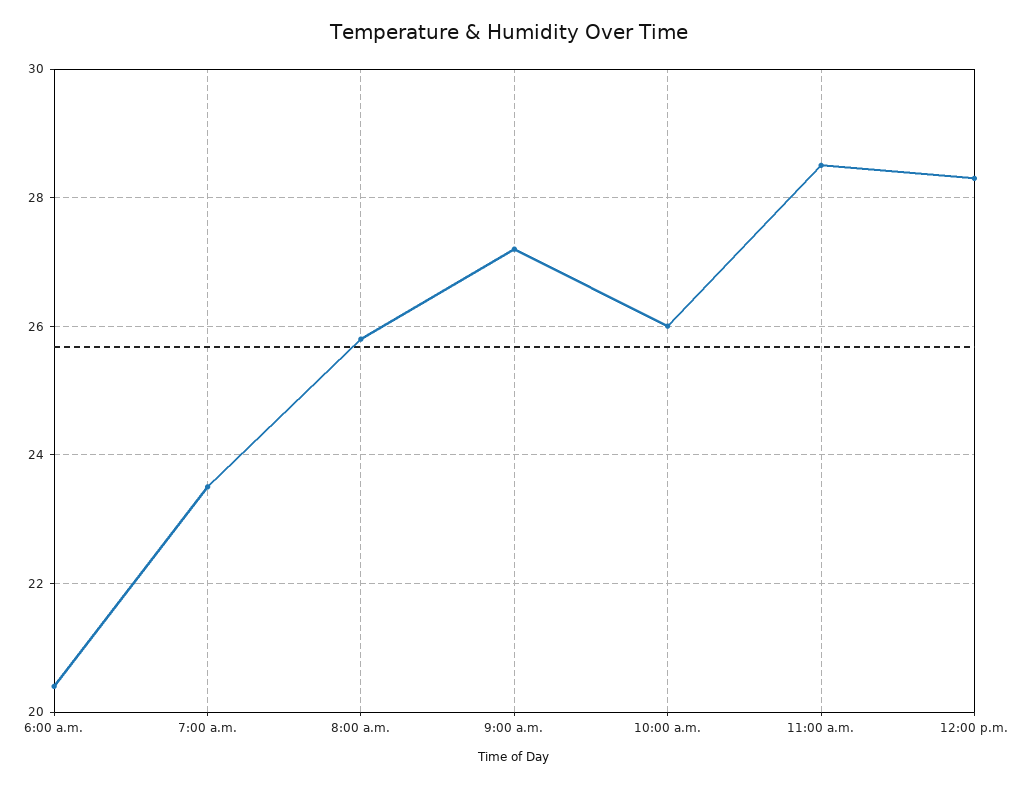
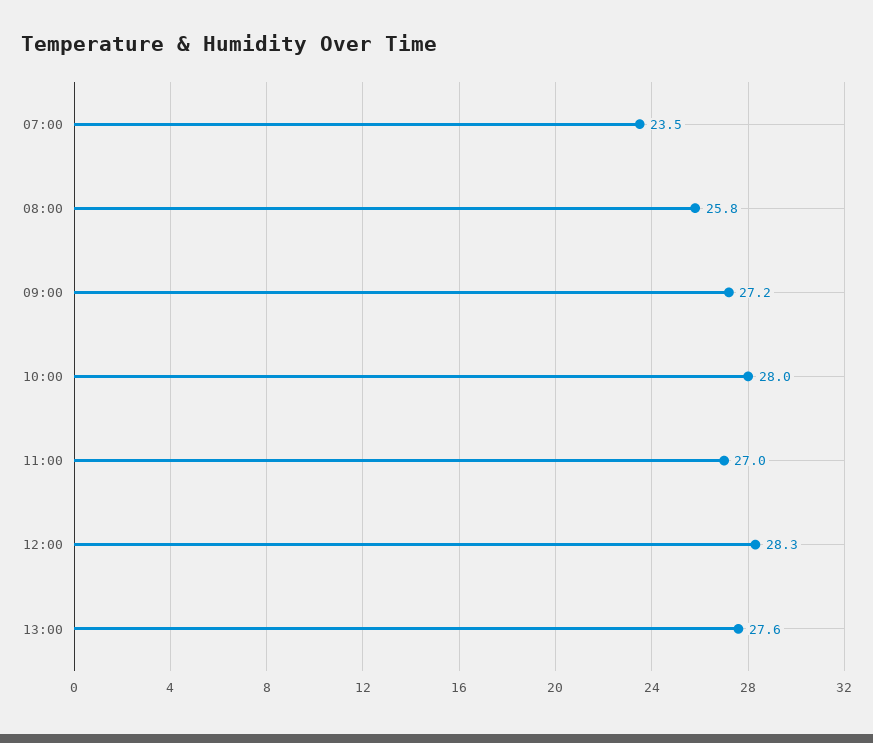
6:00 a.m.: 20.5 -> none
10:00 a.m.: 26 -> 28
11:00 a.m.: 28.5 -> 27
13:00: none -> 27.6

